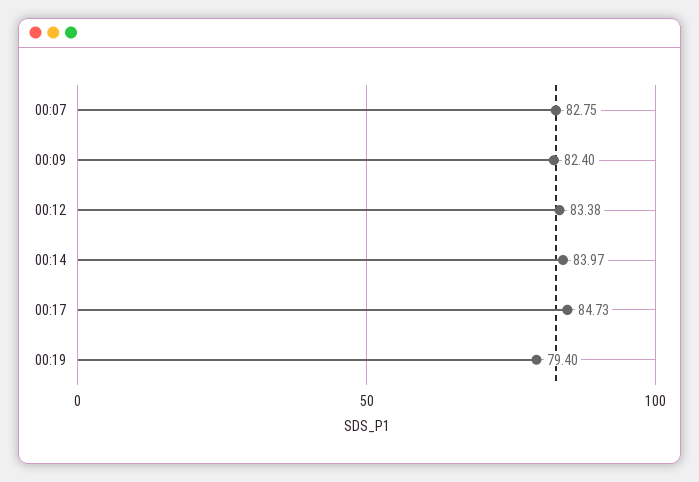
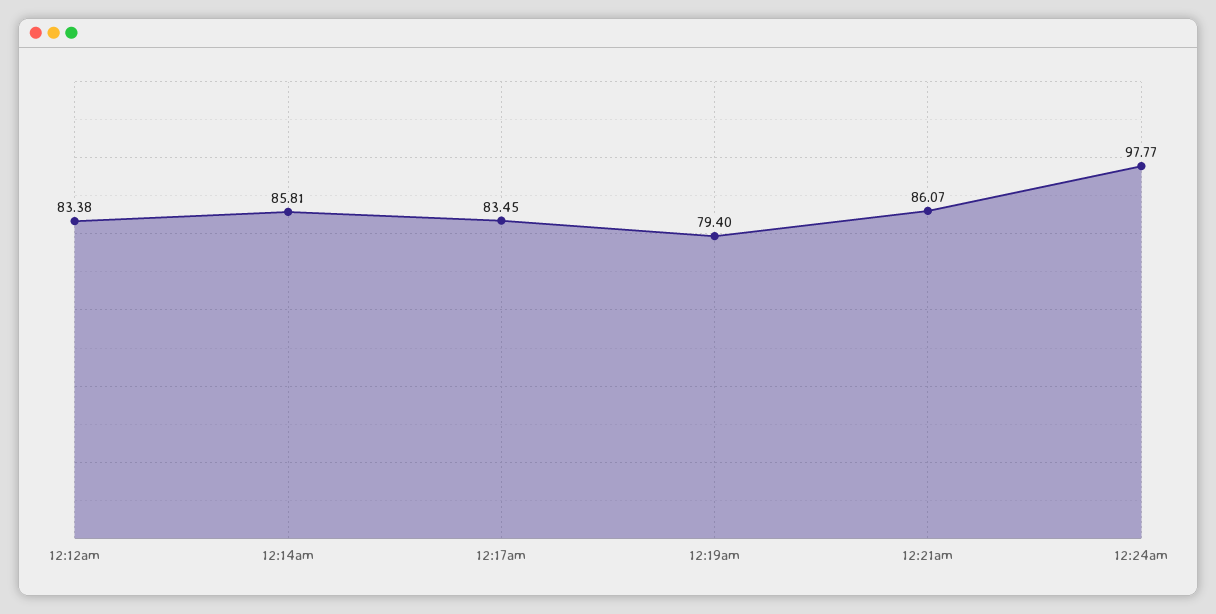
00:07: 82.75 -> none
00:09: 82.4 -> none
00:14: 83.97 -> 85.81
00:17: 84.73 -> 83.45
12:21am: none -> 86.07
12:24am: none -> 97.77

